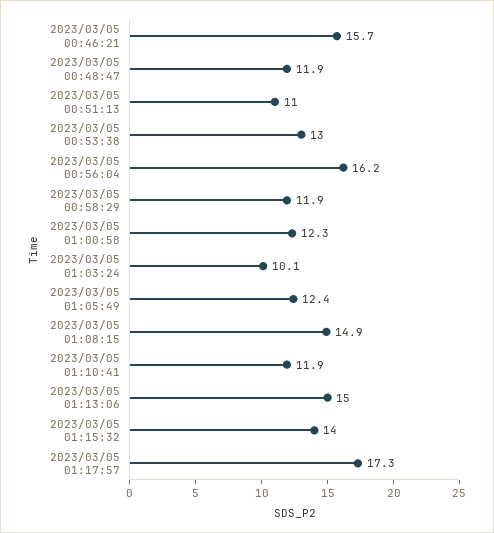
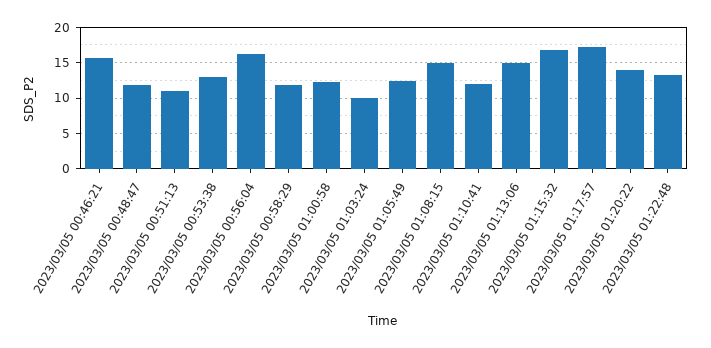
2023/03/05 01:15:32: 14 -> 17
2023/03/05 01:20:22: none -> 14
2023/03/05 01:22:48: none -> 13

